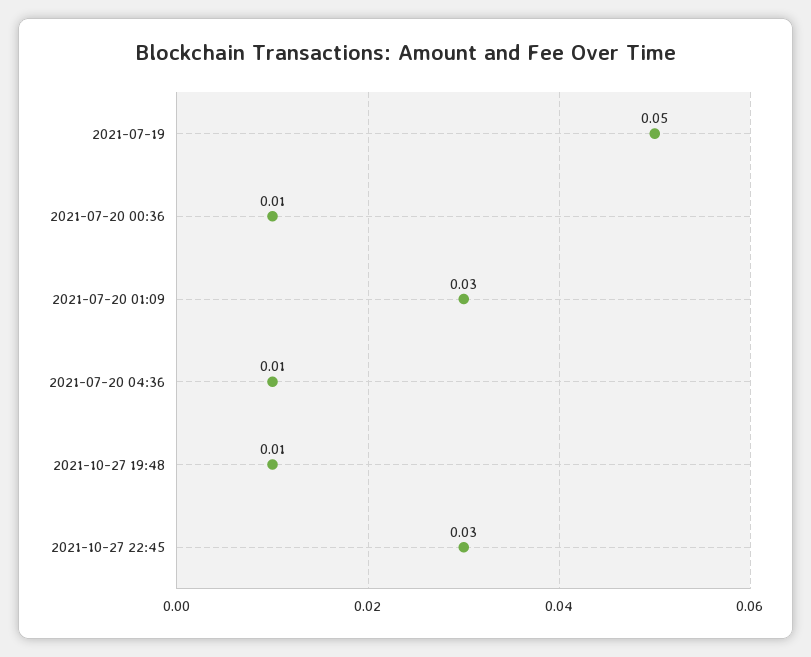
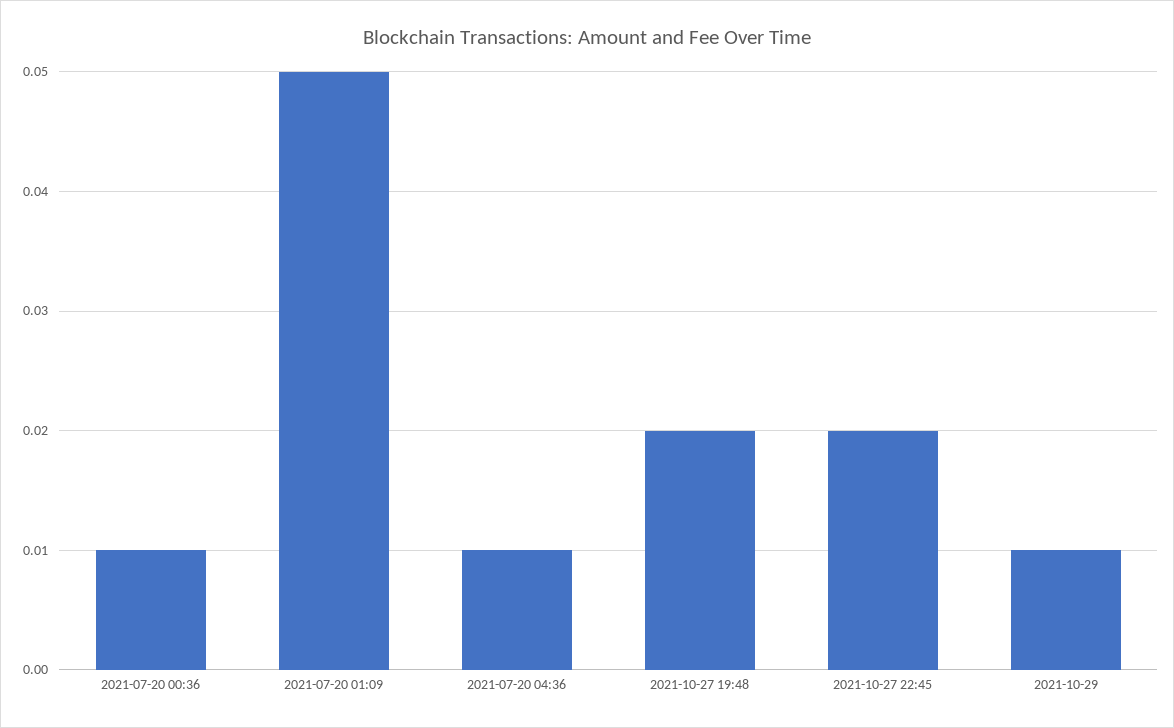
2021-07-19: 0.05 -> none
2021-07-20 01:09: 0.03 -> 0.05
2021-10-27 19:48: 0.01 -> 0.02
2021-10-27 22:45: 0.03 -> 0.02
2021-10-29: none -> 0.01

